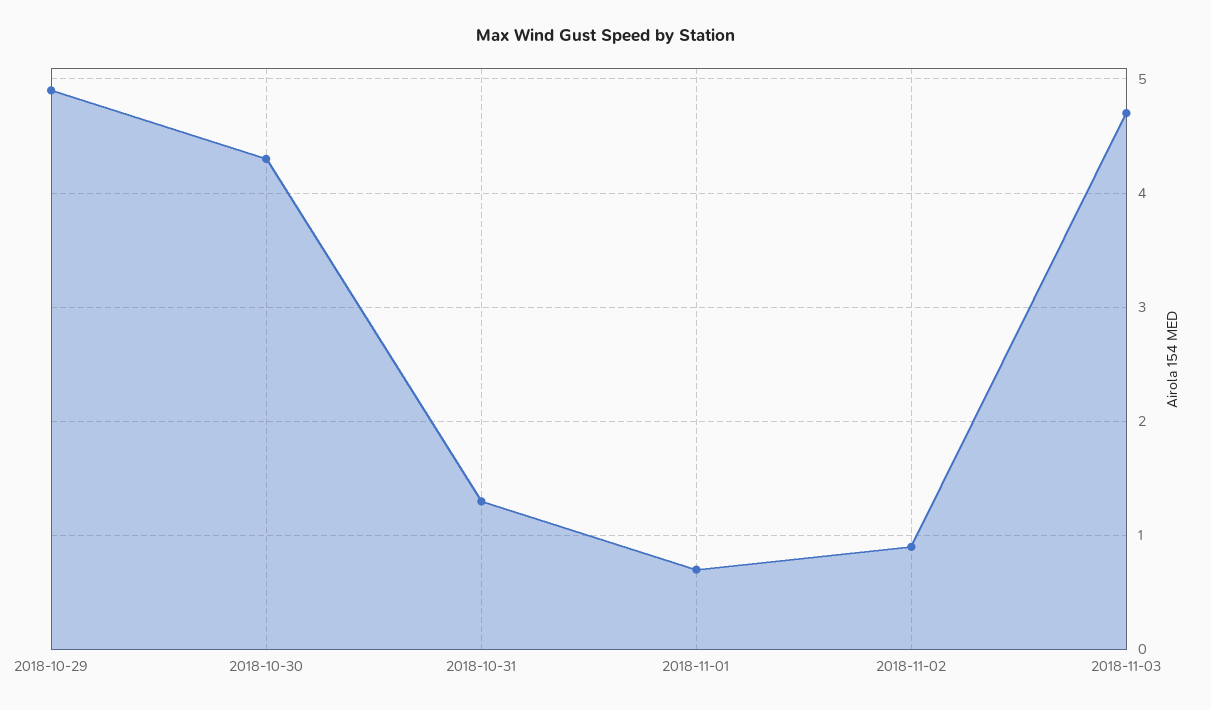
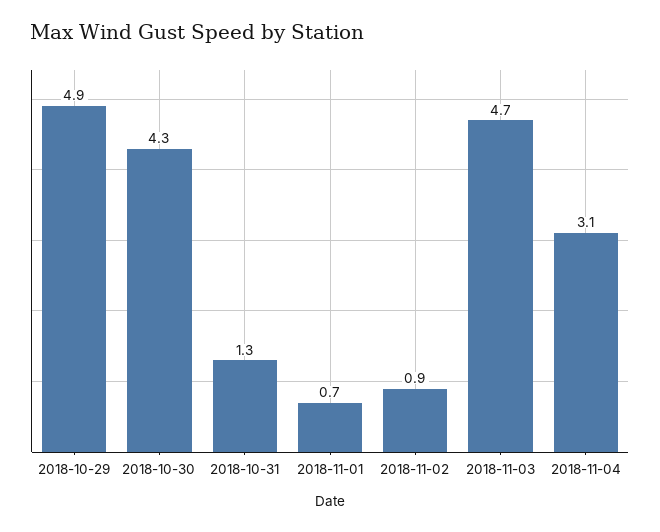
2018-11-04: none -> 3.1

